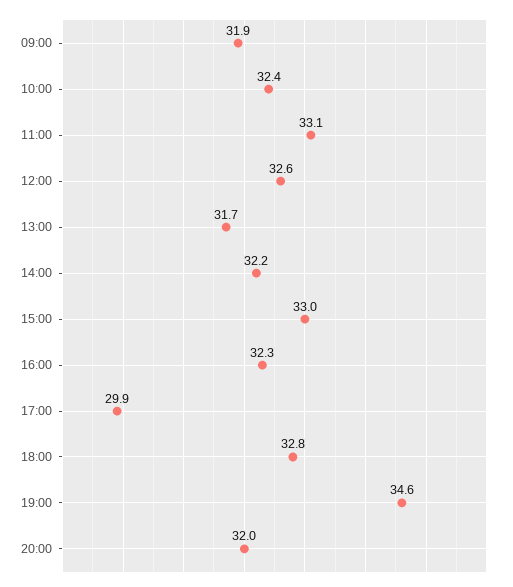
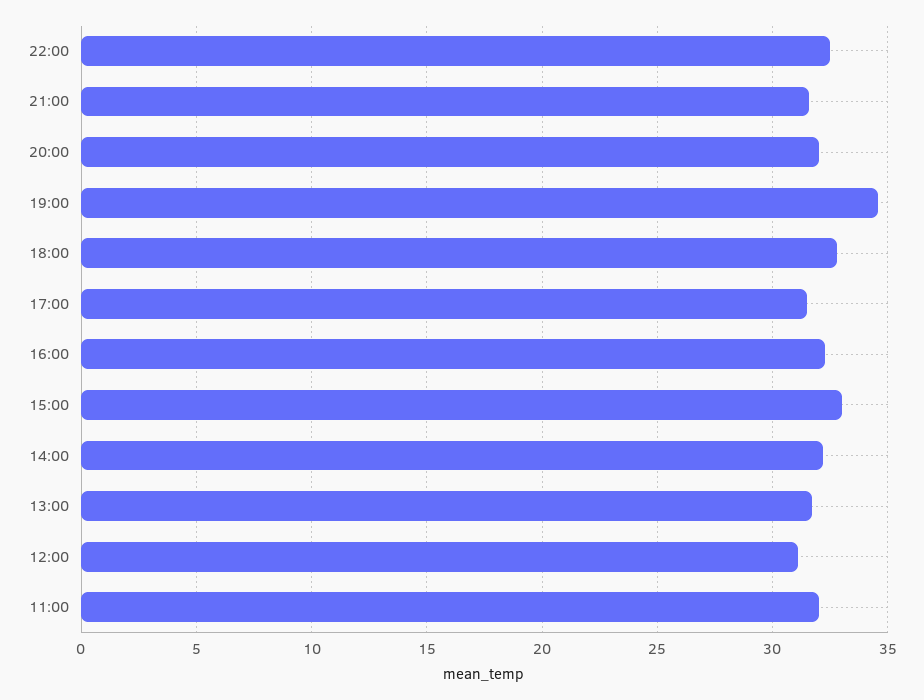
09:00: 31.9 -> none
10:00: 32.4 -> none
11:00: 33.1 -> 32
12:00: 32.6 -> 31
17:00: 29.9 -> 31.5
22:00: none -> 32.5
21:00: none -> 31.5

